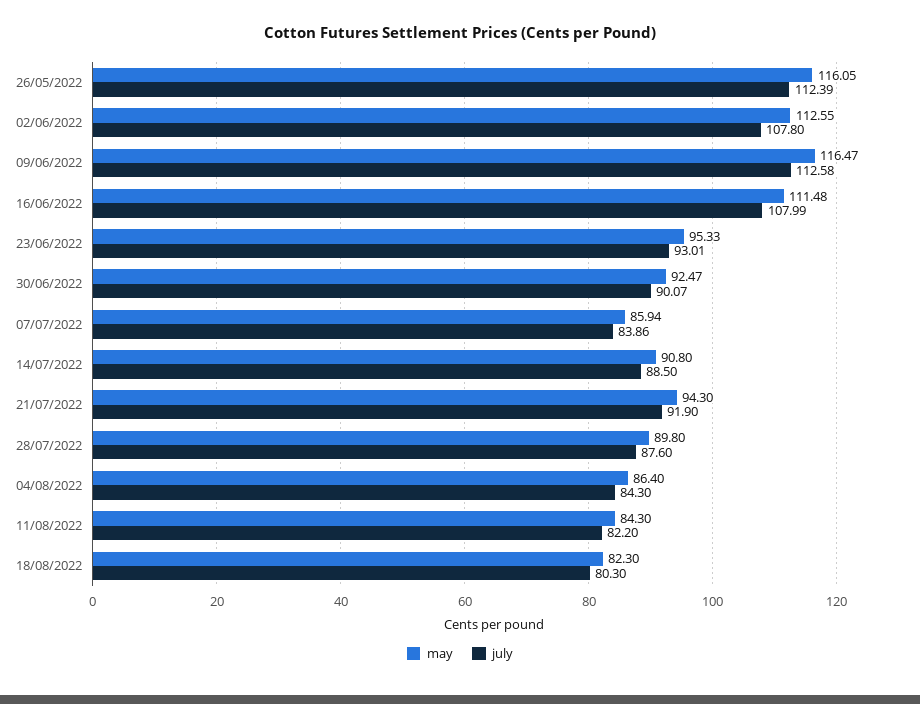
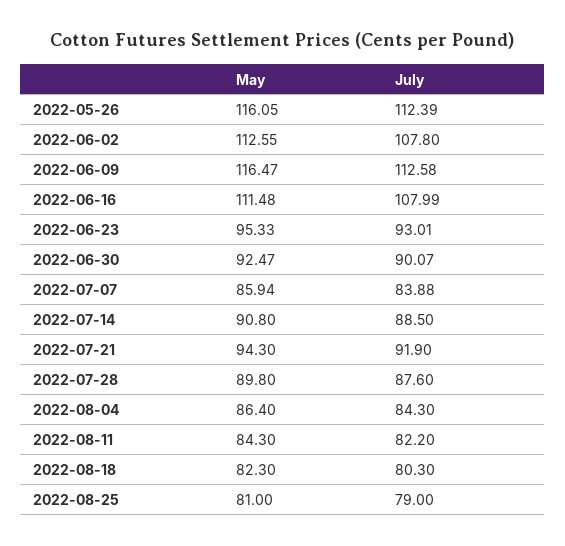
july, 07/07/2022: 83.86 -> 83.88
may, 2022-08-25: none -> 81
july, 2022-08-25: none -> 79

